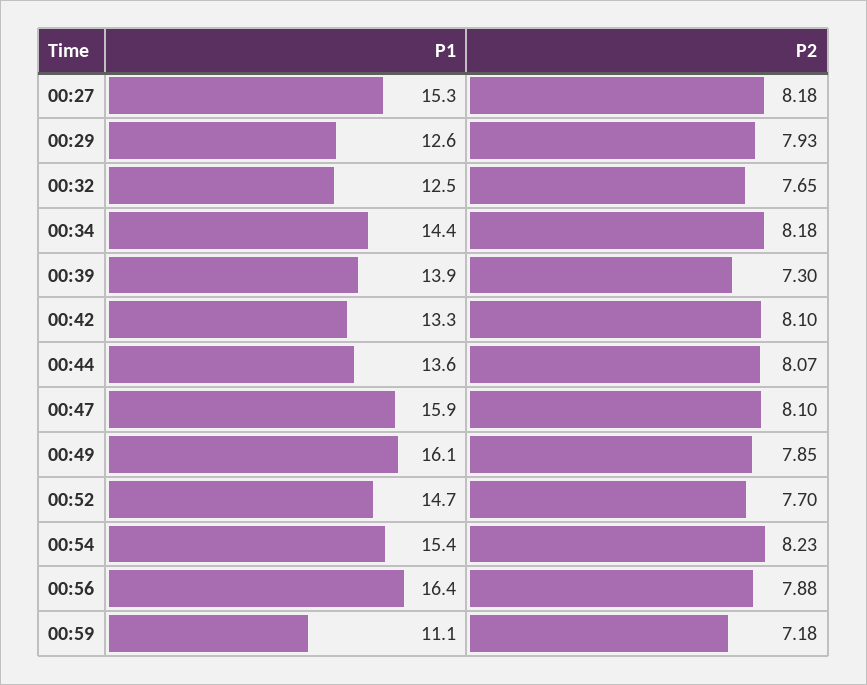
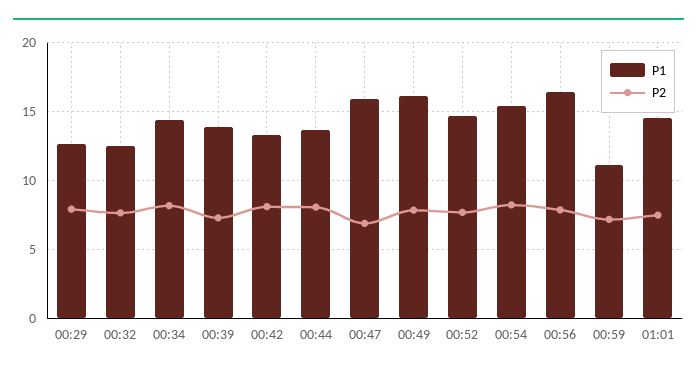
P1, 00:27: 15.3 -> none
P2, 00:27: 8.18 -> none
P2, 00:47: 8.1 -> 7
P1, 01:01: none -> 14.5
P2, 01:01: none -> 7.5

